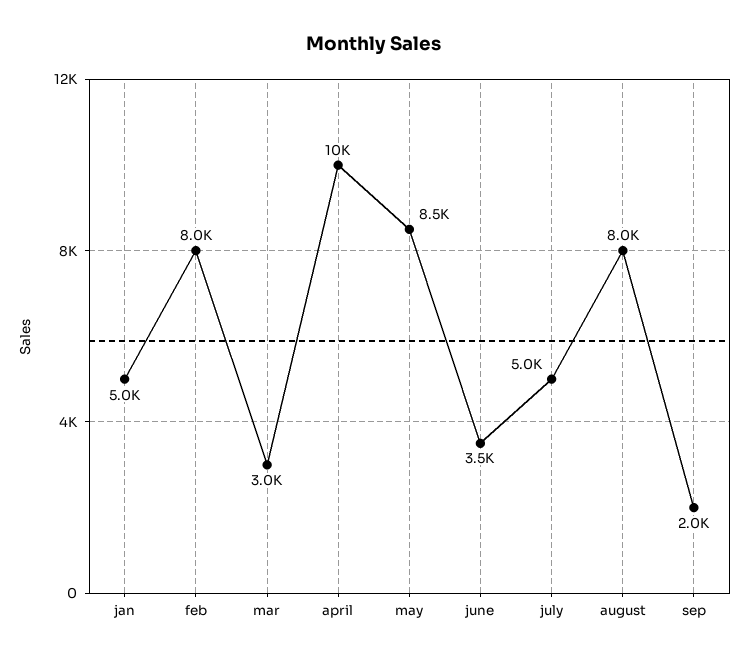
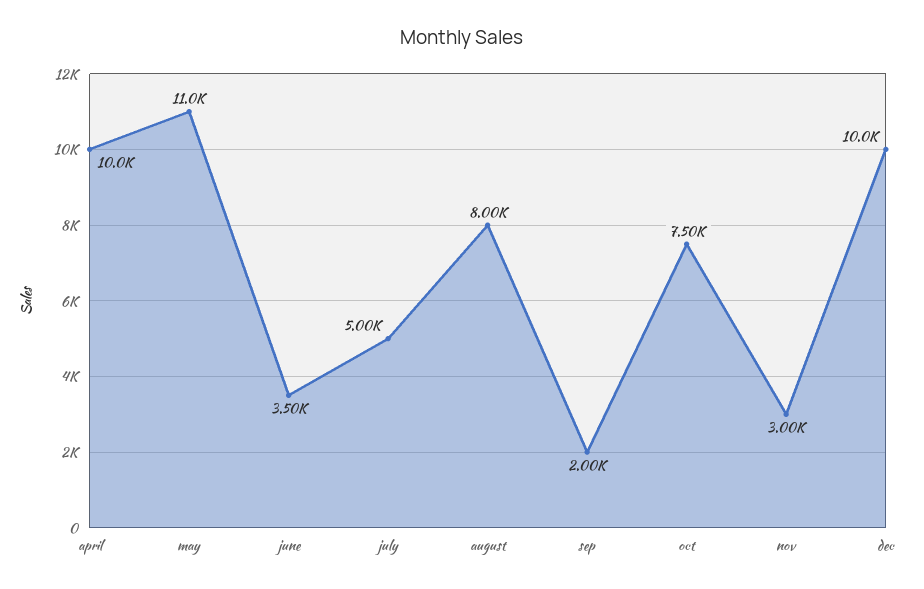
jan: 5000 -> none
feb: 8000 -> none
mar: 3000 -> none
may: 8500 -> 11000
oct: none -> 7500
nov: none -> 3000
dec: none -> 10000

